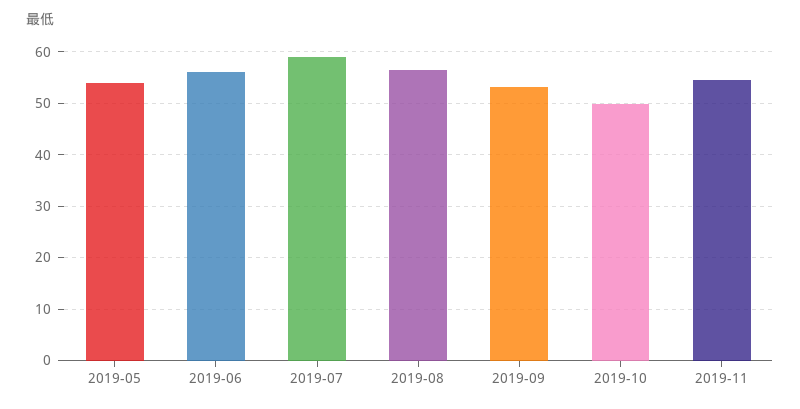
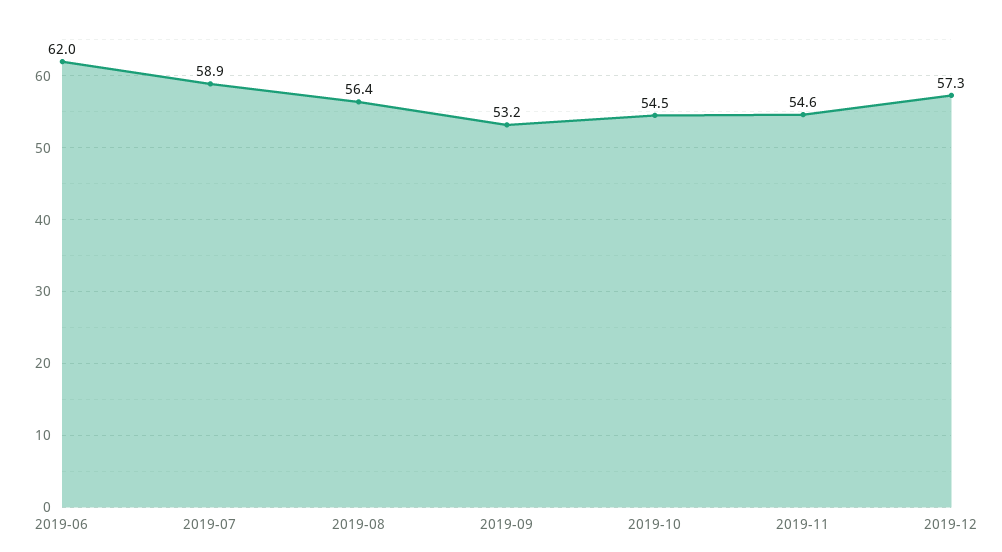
2019-05: 54 -> none
2019-06: 56 -> 62
2019-10: 50 -> 54.5
2019-12: none -> 57.3

